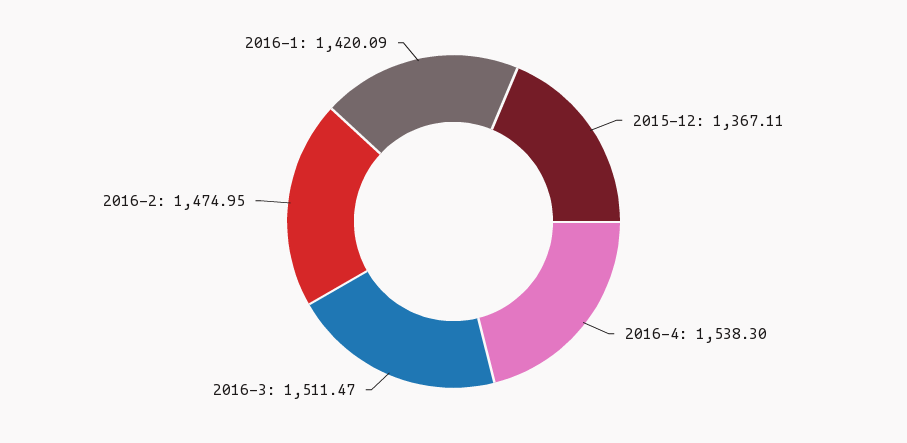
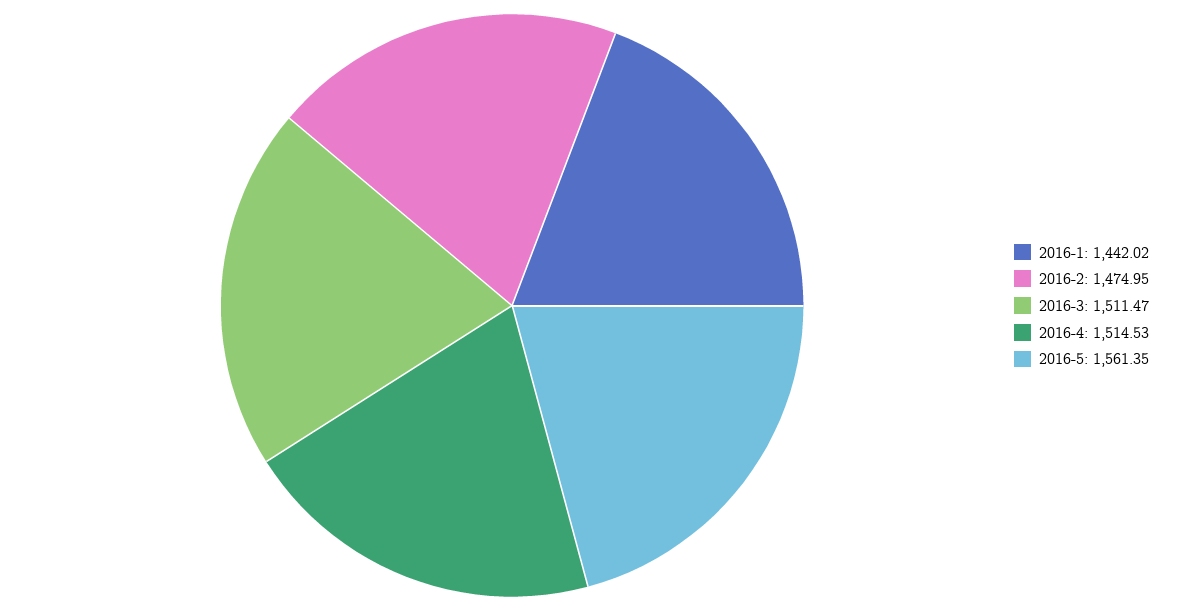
2015-12: 1367.11 -> none
2016-4: 1538.3 -> 1514.53
2016-1: 1420.09 -> 1442.02
2016-5: none -> 1561.35

